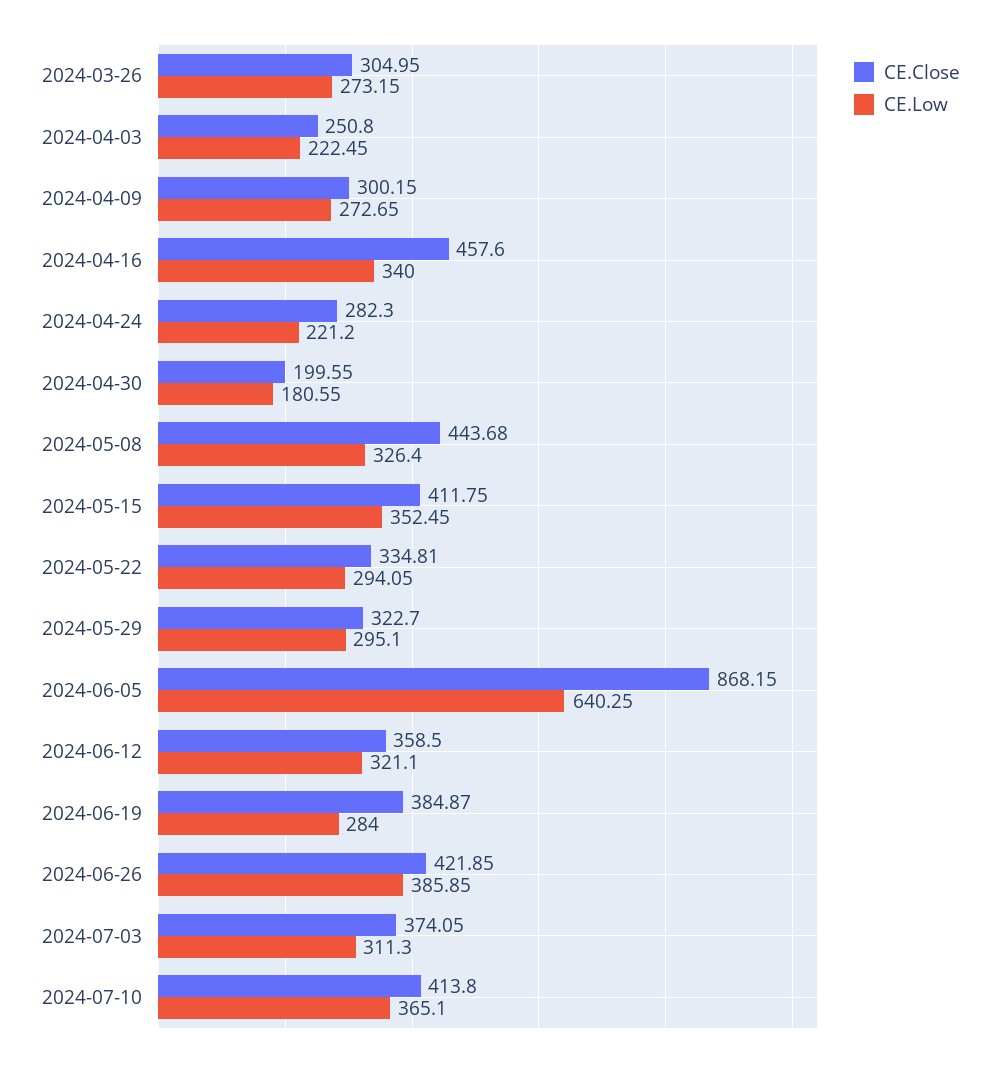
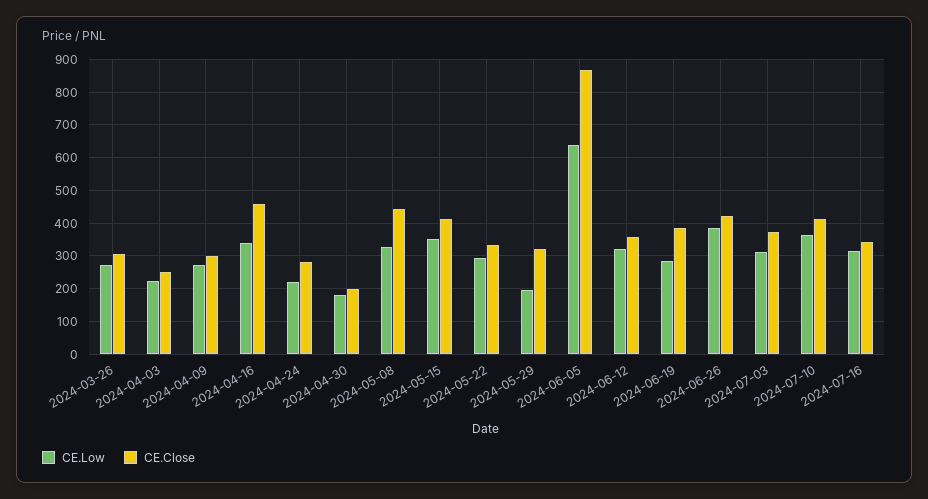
CE.Low, 2024-05-29: 295.1 -> 200
CE.Low, 2024-07-16: none -> 320
CE.Close, 2024-07-16: none -> 340

